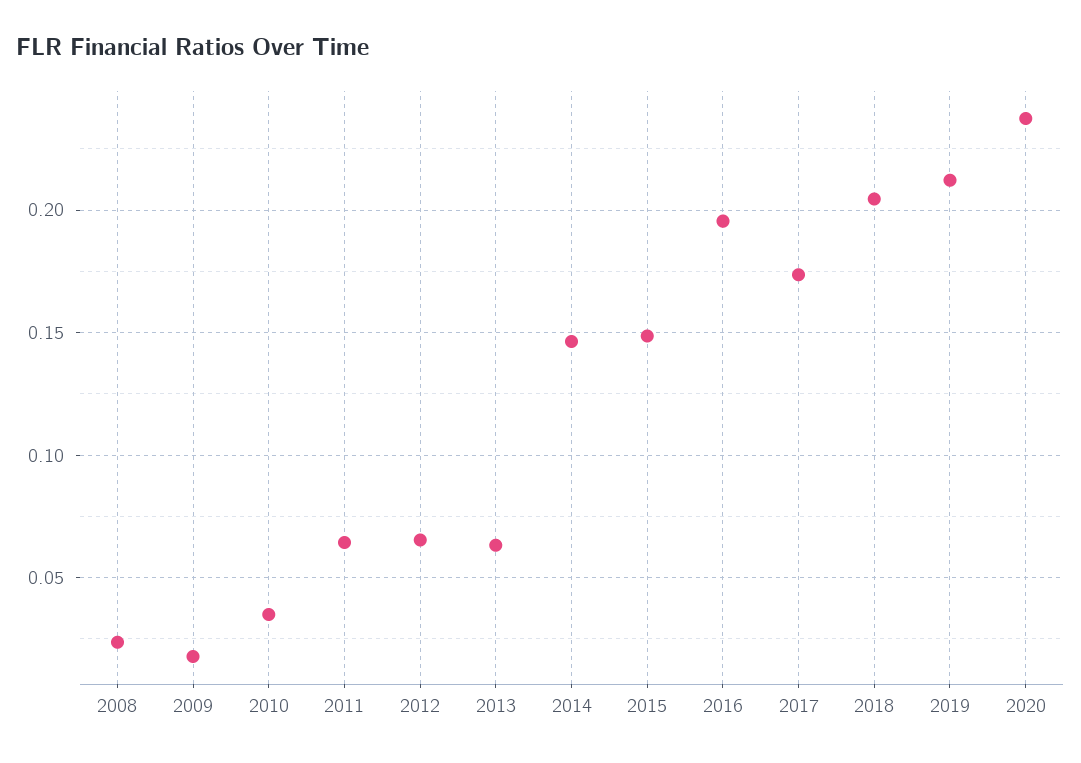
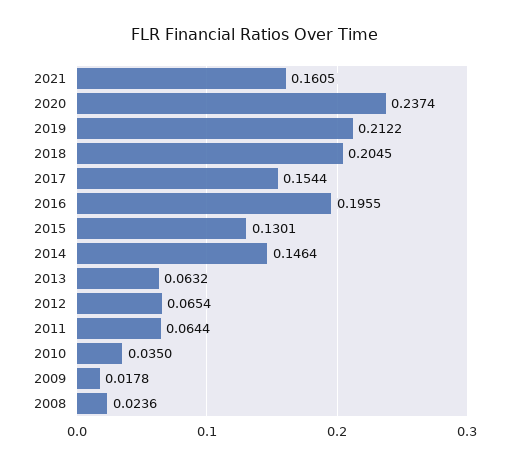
2015: 0.15 -> 0.1301
2017: 0.175 -> 0.1544
2021: none -> 0.1605

